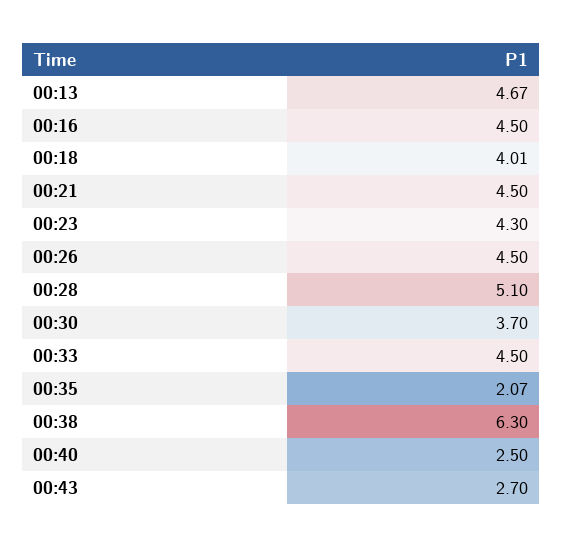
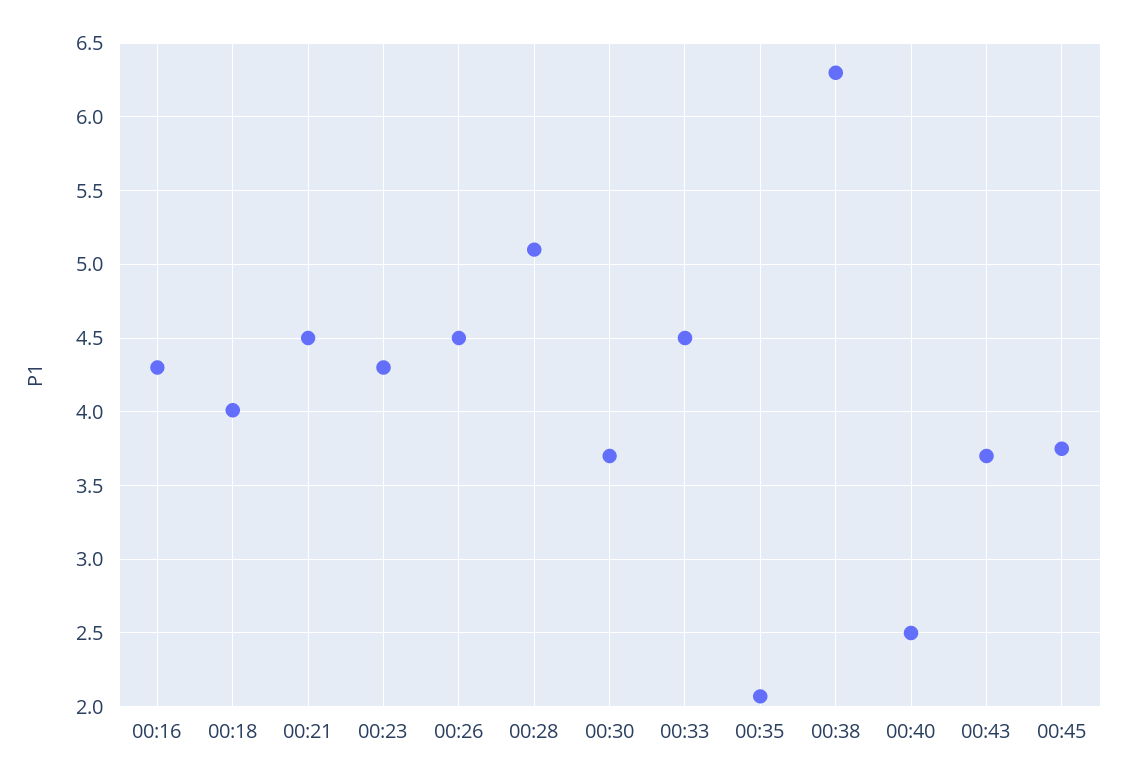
00:13: 4.67 -> none
00:16: 4.5 -> 4.3
00:43: 2.7 -> 3.7
00:45: none -> 3.75

